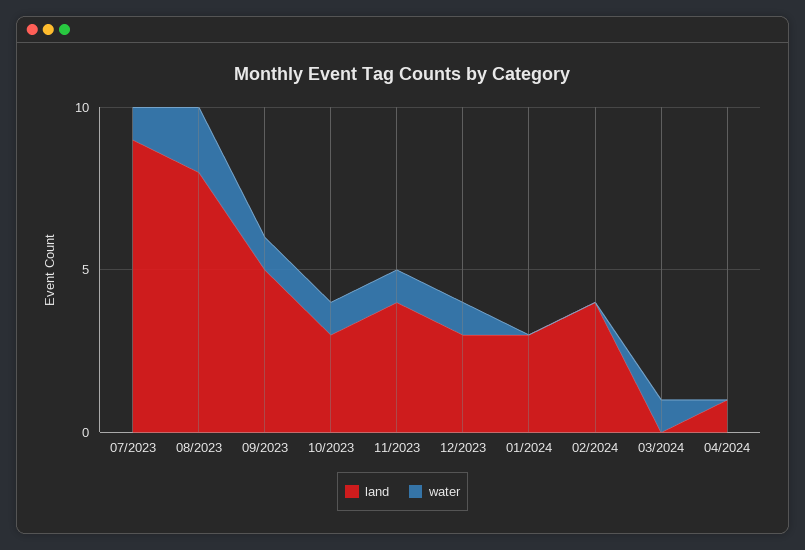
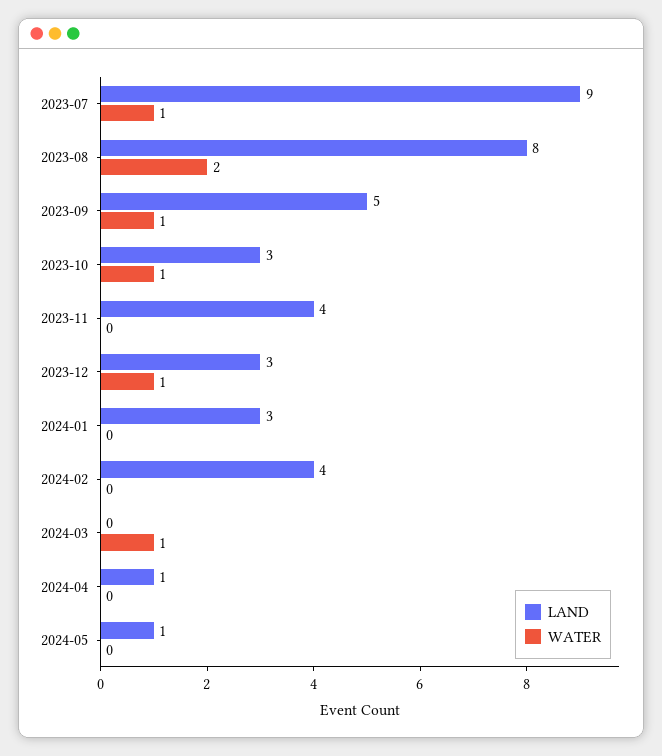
water, 11/2023: 1 -> 0
land, 2024-05: none -> 1
water, 2024-05: none -> 0

